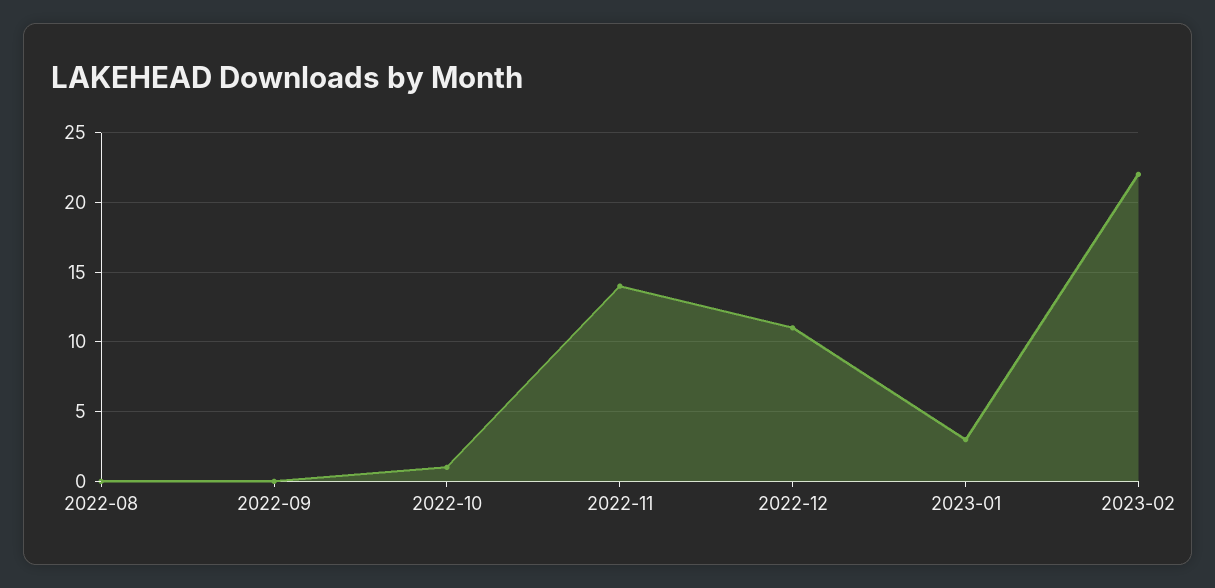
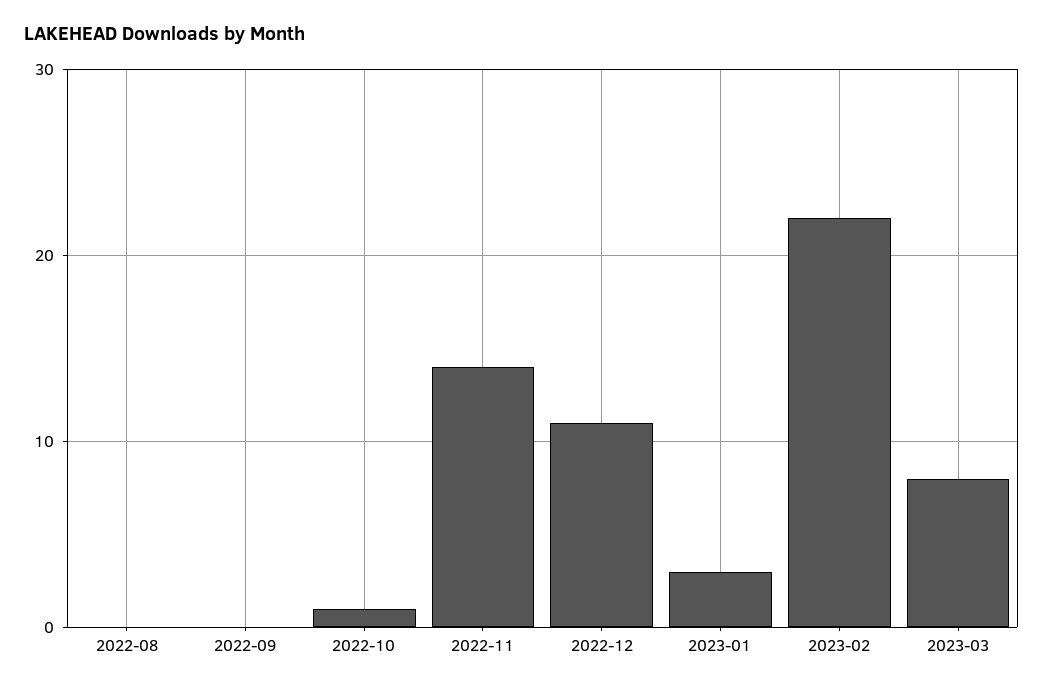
2023-03: none -> 8

